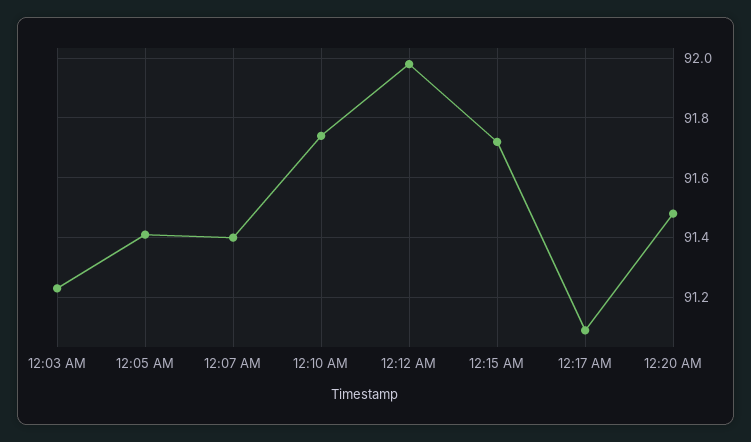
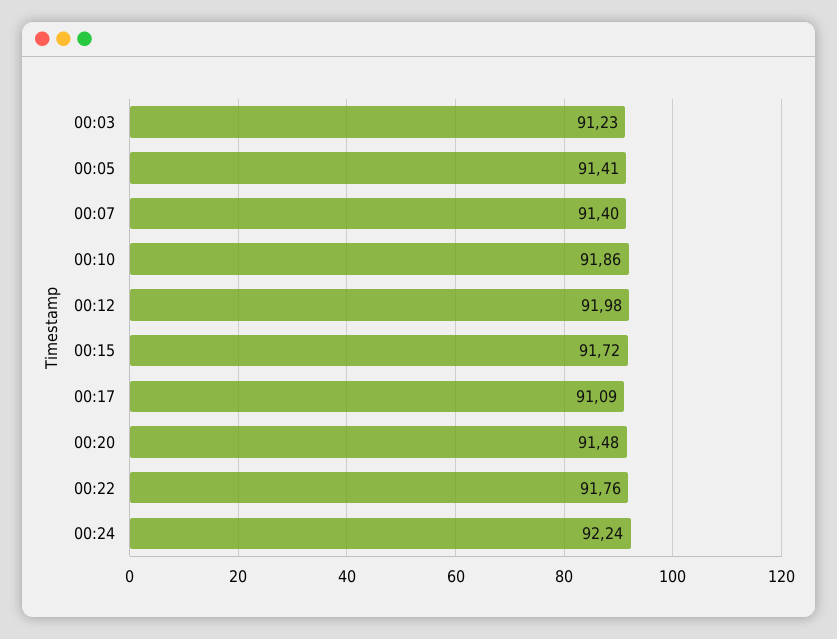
12:10 AM: 91.75 -> 91.86
00:22: none -> 91.76
00:24: none -> 92.24

